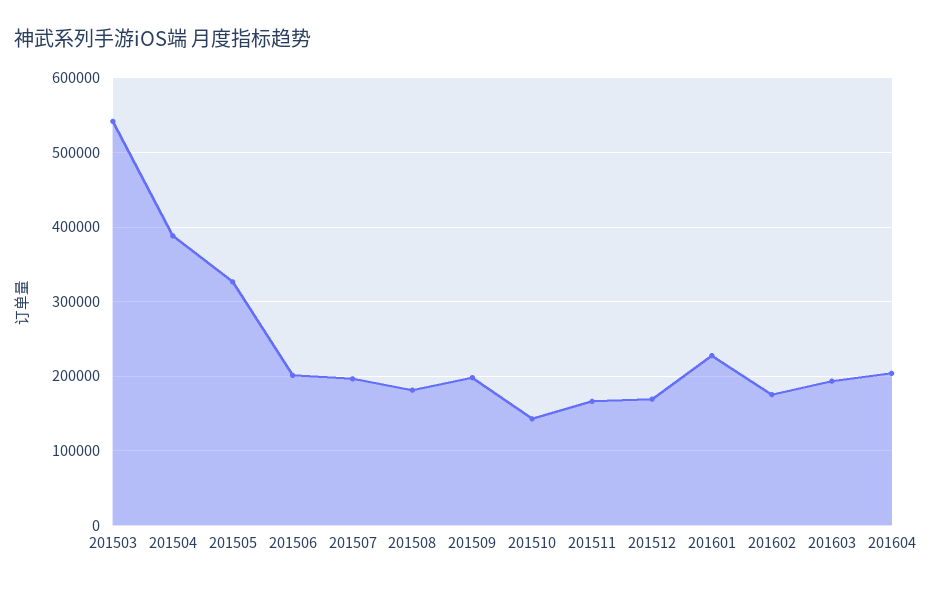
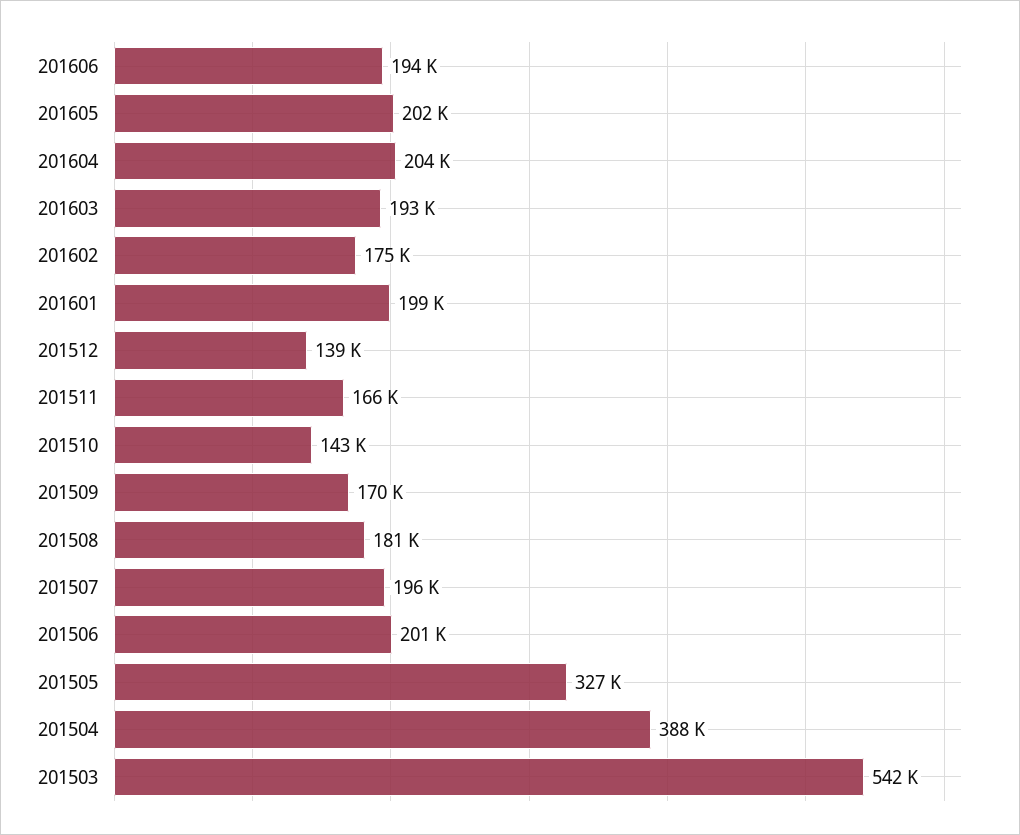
201509: 200000 -> 170000
201512: 170000 -> 139000
201601: 230000 -> 199000
201606: none -> 194000
201605: none -> 202000

